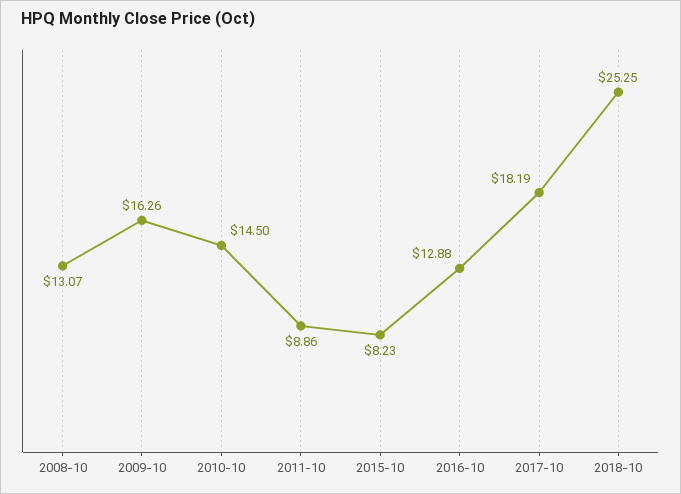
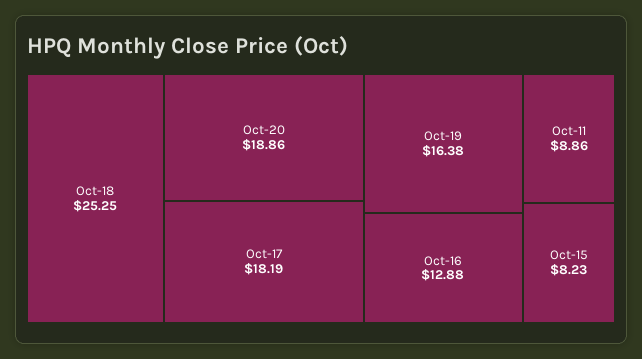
2008-10: 13.07 -> none
2009-10: 16.26 -> none
2010-10: 14.5 -> none
Oct-20: none -> 18.86
Oct-19: none -> 16.38

